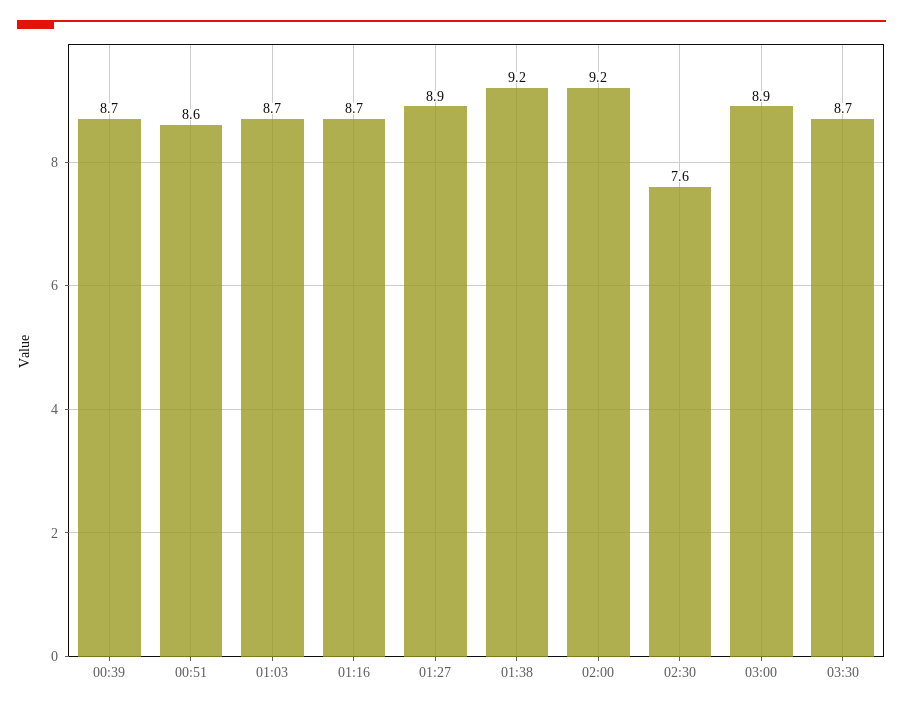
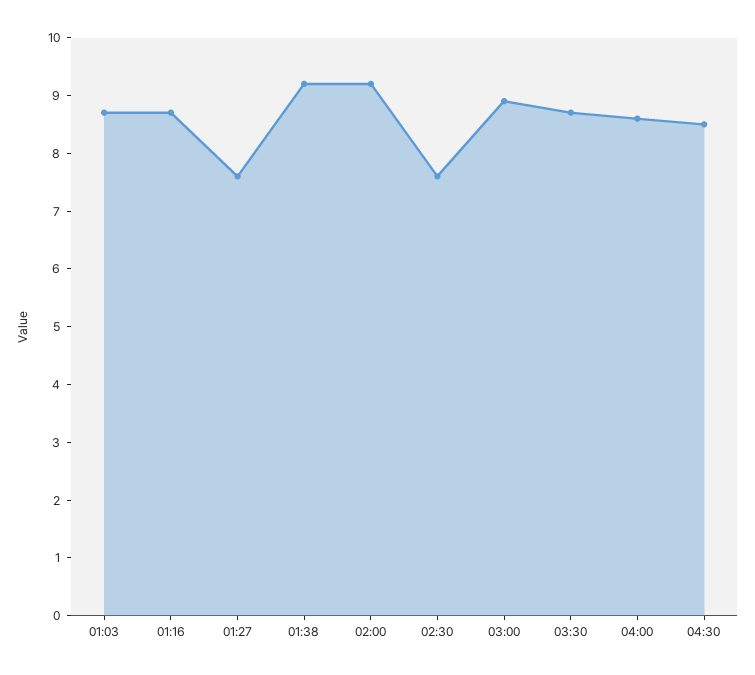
00:39: 8.7 -> none
00:51: 8.6 -> none
01:27: 8.9 -> 7.5
04:00: none -> 8.5
04:30: none -> 8.5

